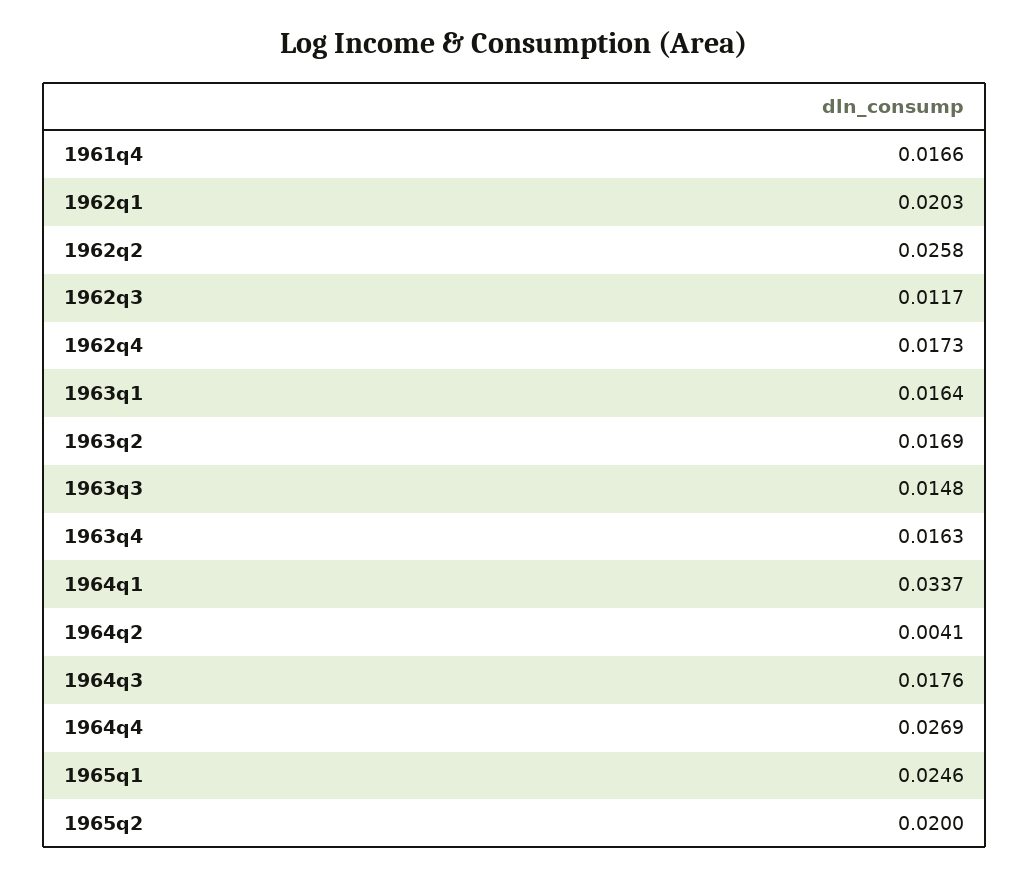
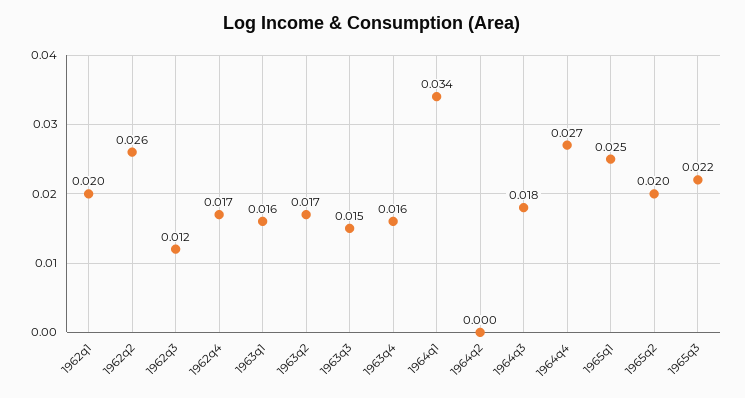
1961q4: 0.0166 -> none
1964q2: 0.0041 -> 0
1965q3: none -> 0.022

